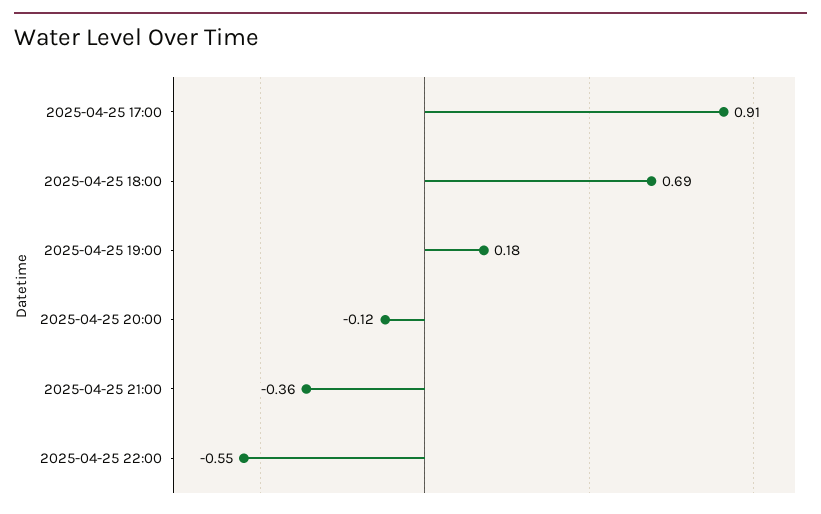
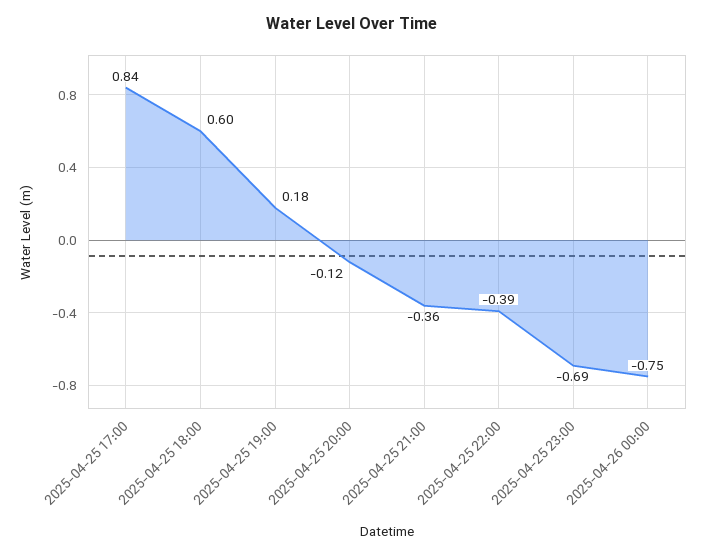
2025-04-25 17:00: 0.91 -> 0.84
2025-04-25 18:00: 0.69 -> 0.6
2025-04-25 22:00: -0.55 -> -0.39
2025-04-25 23:00: none -> -0.69
2025-04-26 00:00: none -> -0.75

